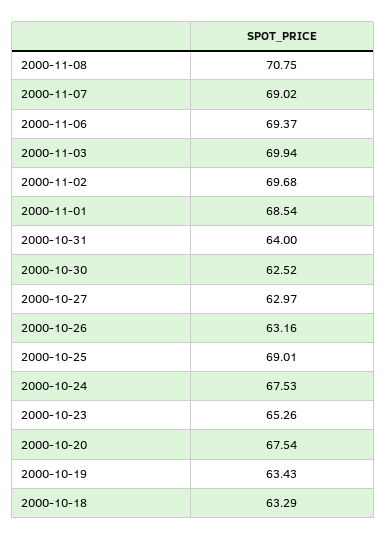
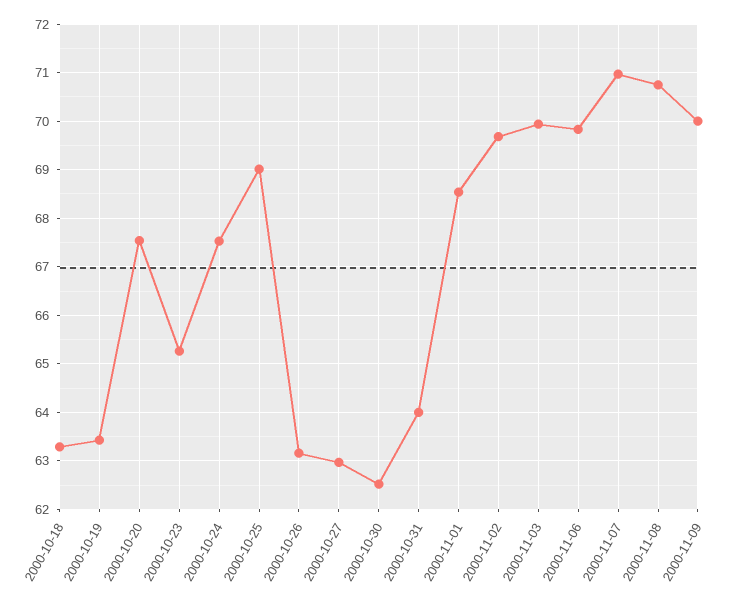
2000-11-07: 69.02 -> 71
2000-11-06: 69.37 -> 69.8
2000-11-09: none -> 70

